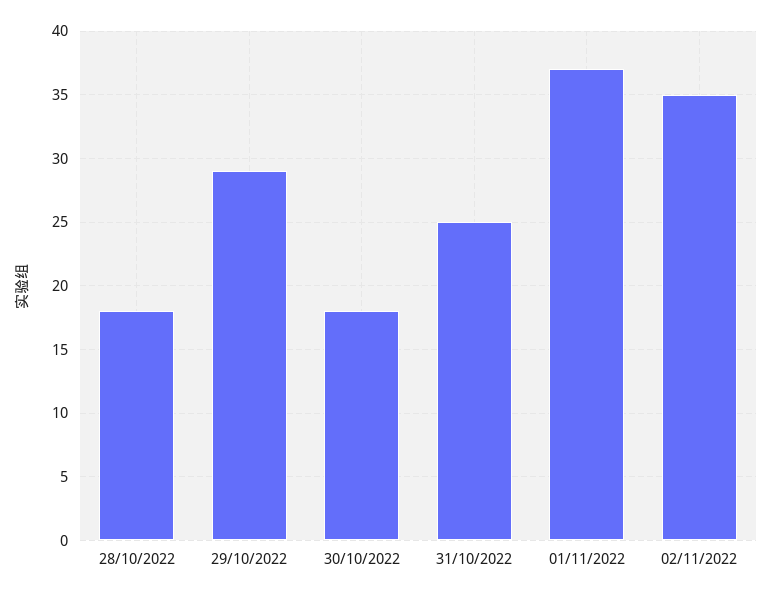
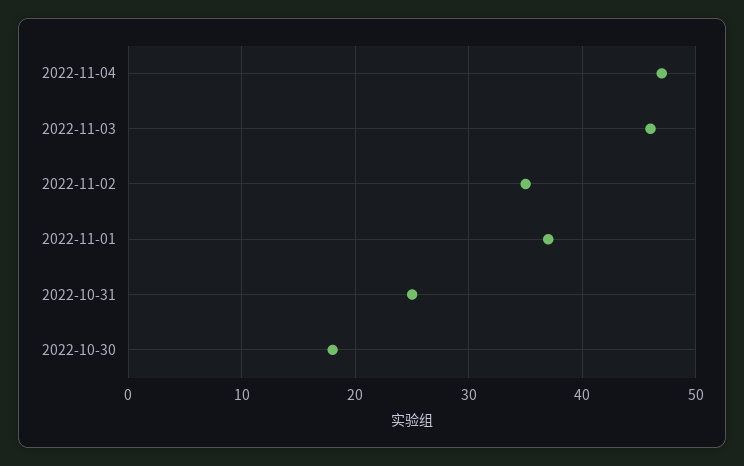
28/10/2022: 18 -> none
29/10/2022: 29 -> none
2022-11-04: none -> 47
2022-11-03: none -> 46

